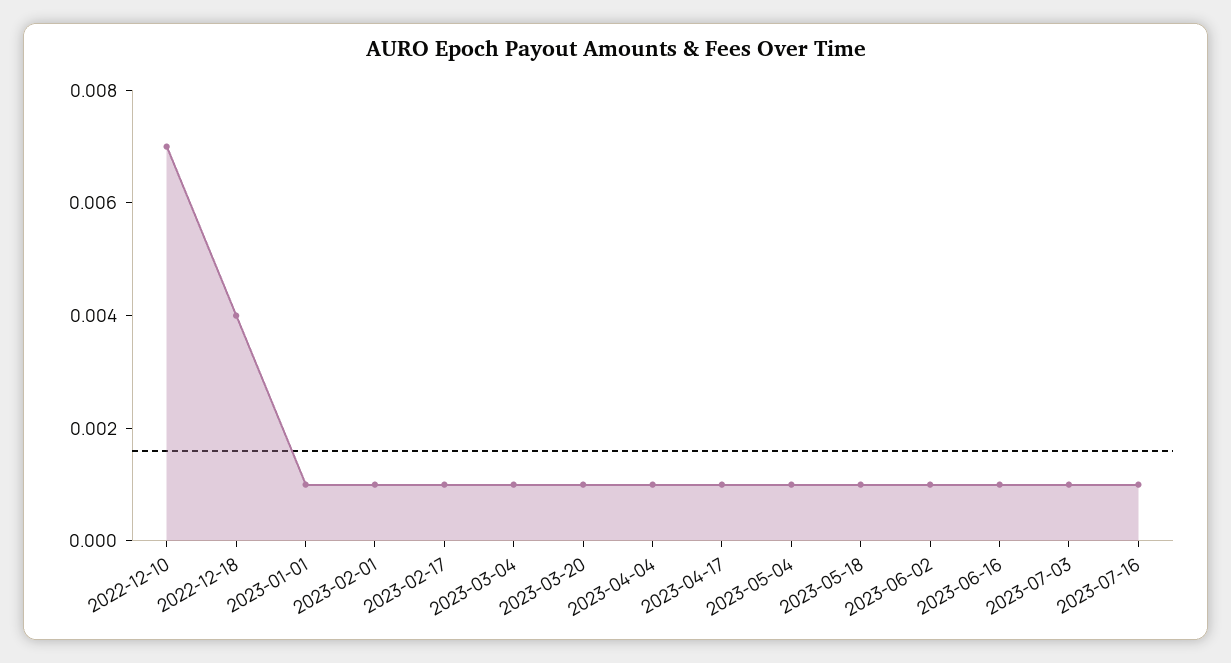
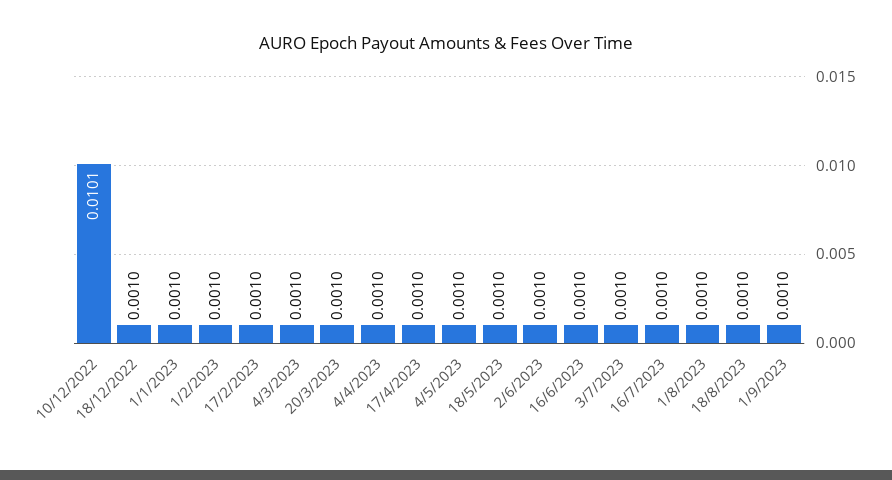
2022-12-10: 0.007 -> 0.0101
2022-12-18: 0.004 -> 0.001
1/8/2023: none -> 0.001
18/8/2023: none -> 0.001
1/9/2023: none -> 0.001

